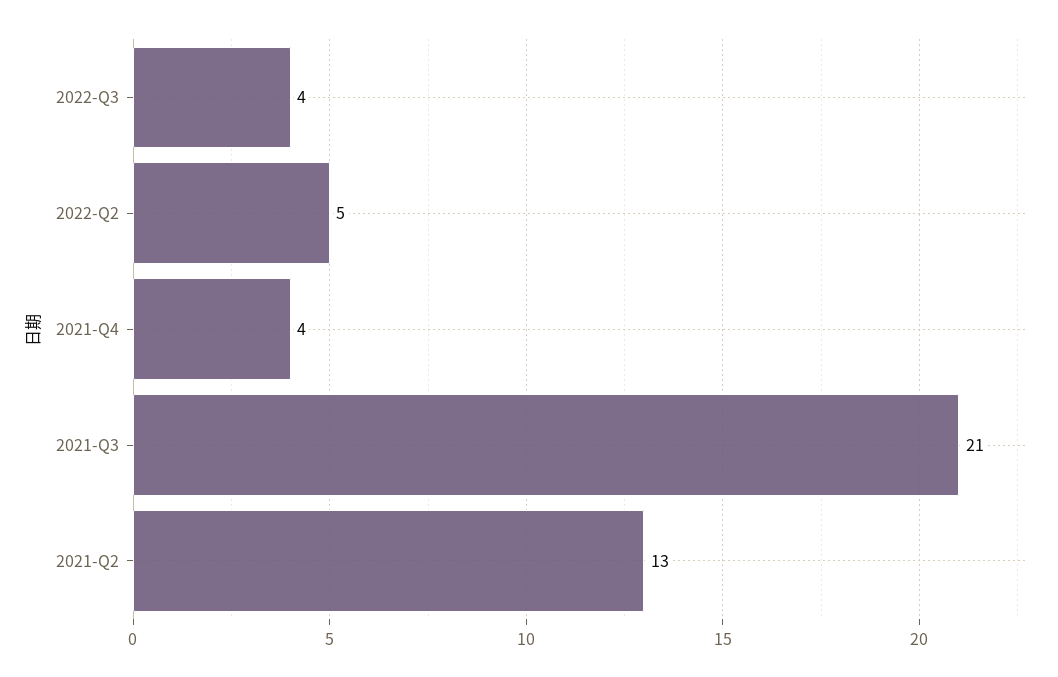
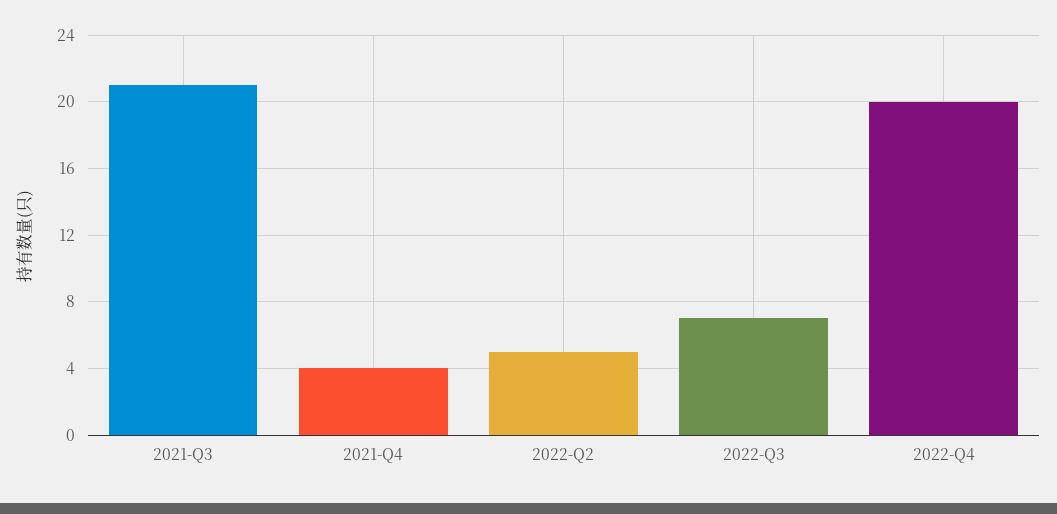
2022-Q3: 4 -> 7
2021-Q2: 13 -> none
2022-Q4: none -> 20

